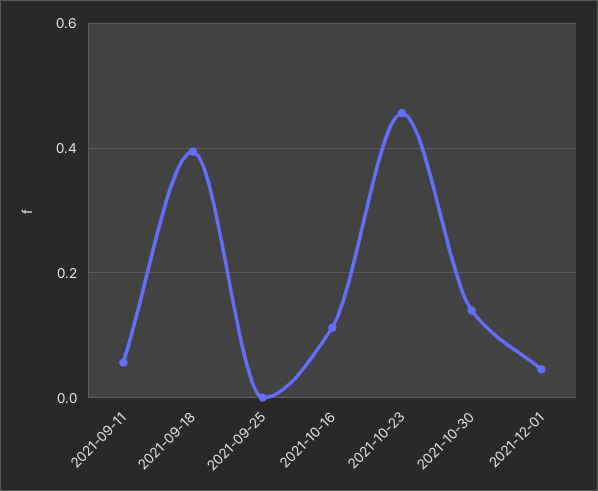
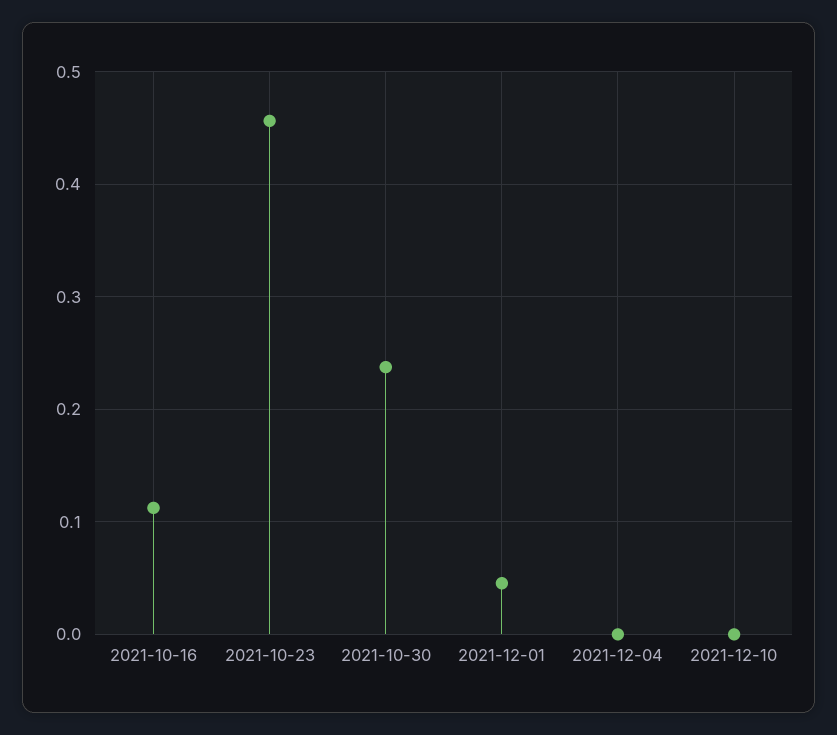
2021-09-11: 0.06 -> none
2021-09-18: 0.4 -> none
2021-09-25: 0 -> none
2021-10-30: 0.14 -> 0.24
2021-12-04: none -> 0
2021-12-10: none -> 0

